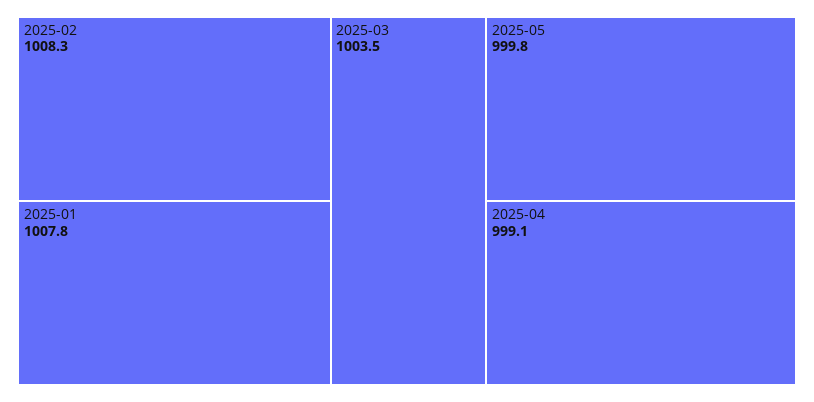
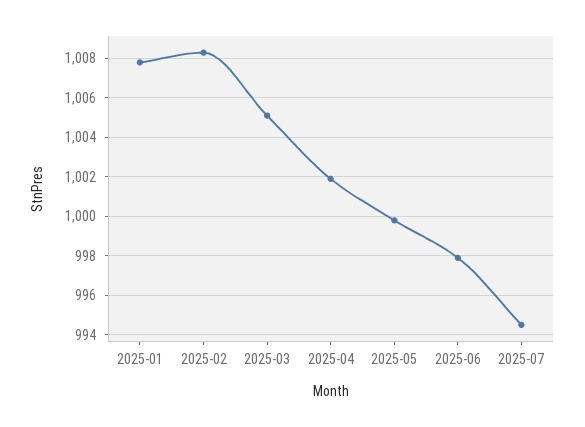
2025-03: 1003.5 -> 1005
2025-04: 999.1 -> 1002
2025-06: none -> 998
2025-07: none -> 994.5

